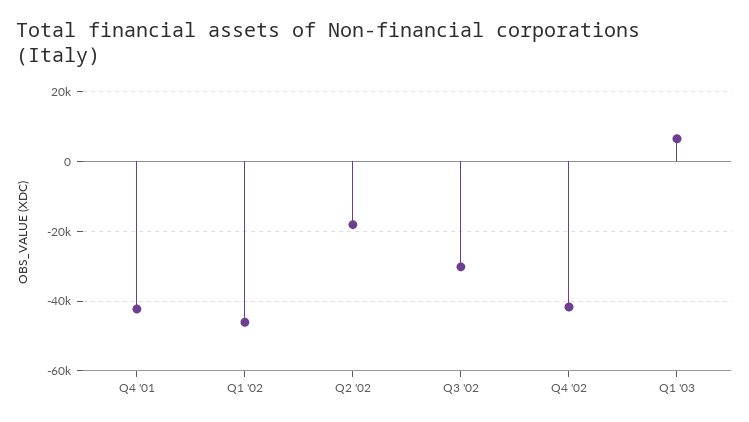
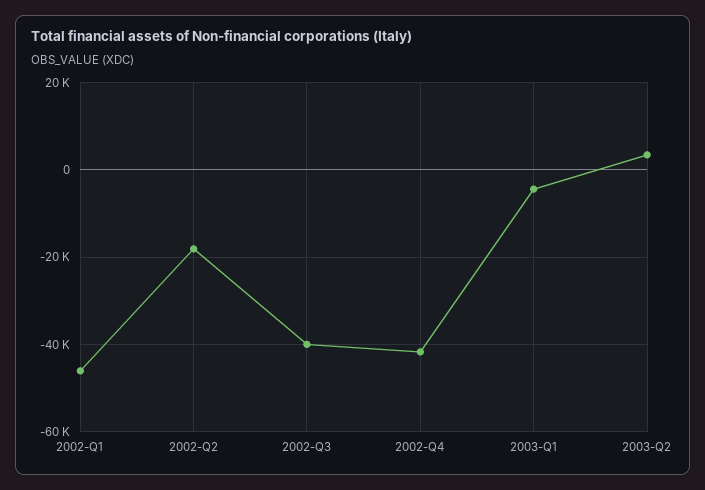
Q4 '01: -42000 -> none
Q3 '02: -30000 -> -40000
Q1 '03: 6000 -> -4000
2003-Q2: none -> 4000

